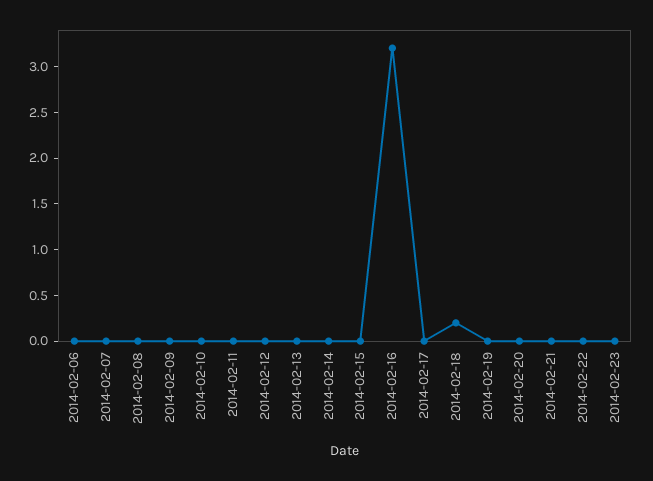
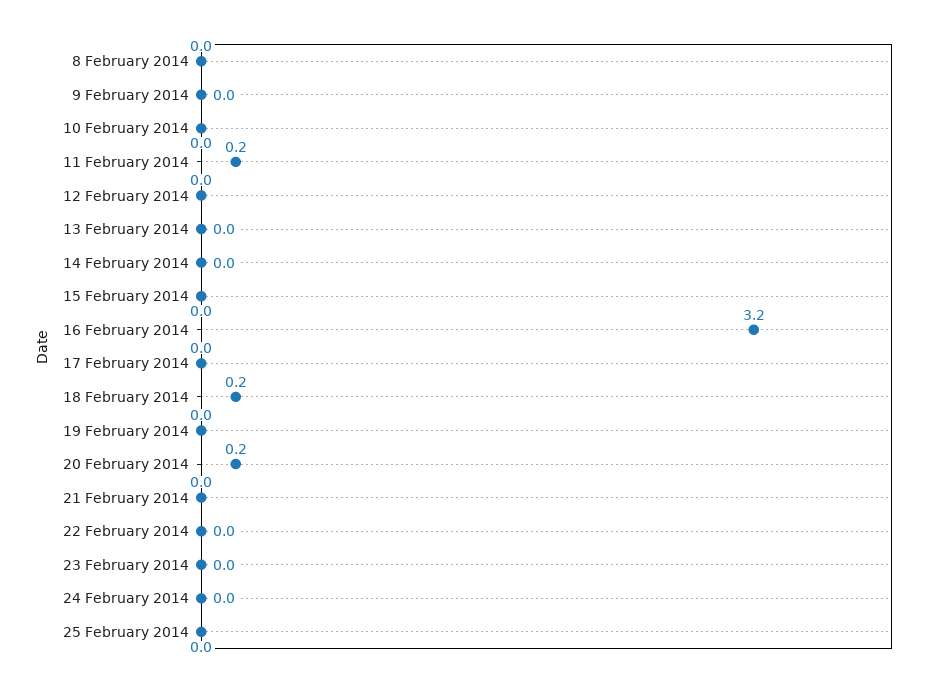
2014-02-06: 0 -> none
2014-02-07: 0 -> none
2014-02-11: 0 -> 0.2
2014-02-20: 0 -> 0.2
24 February 2014: none -> 0
25 February 2014: none -> 0

